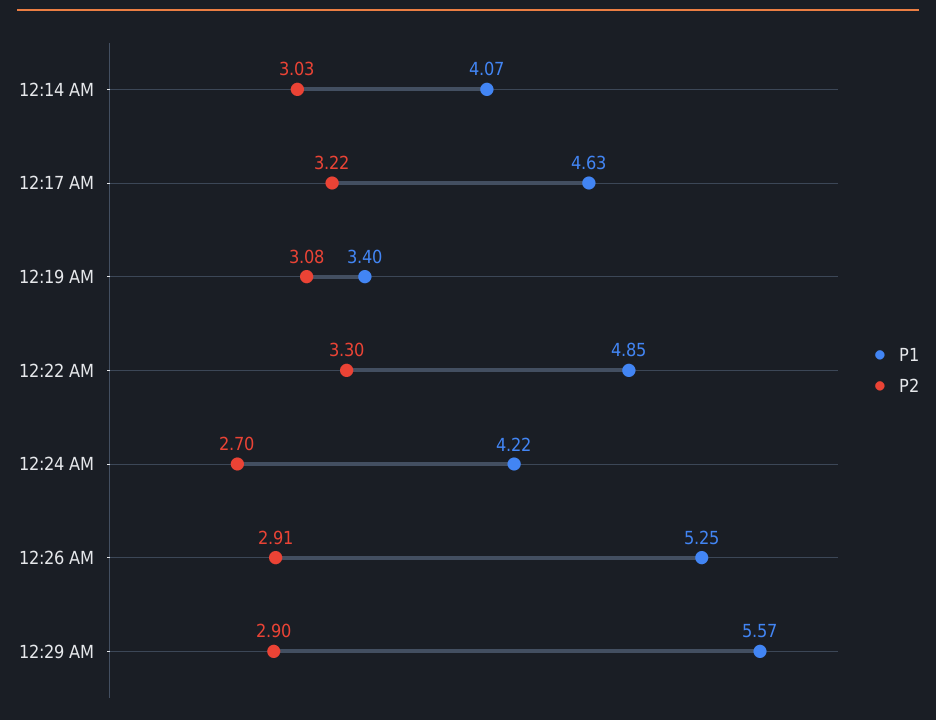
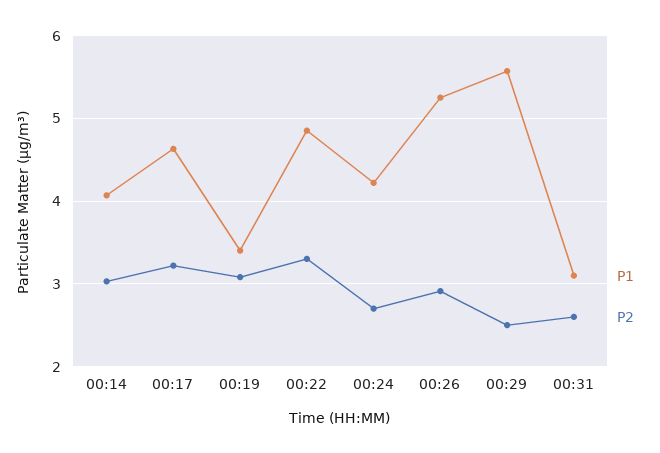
P2, 12:29 AM: 2.9 -> 2.5
P1, 00:31: none -> 3.1
P2, 00:31: none -> 2.6

